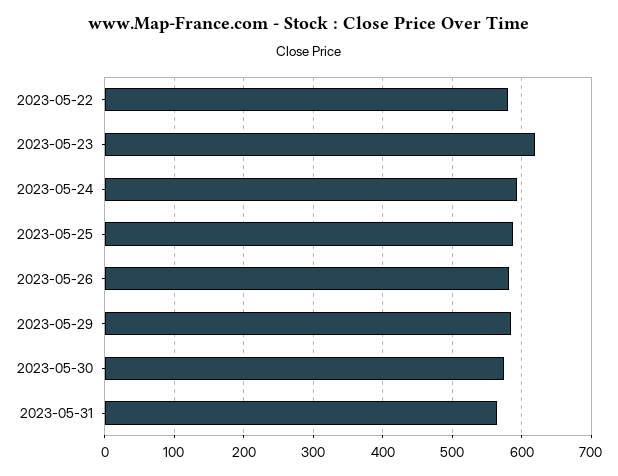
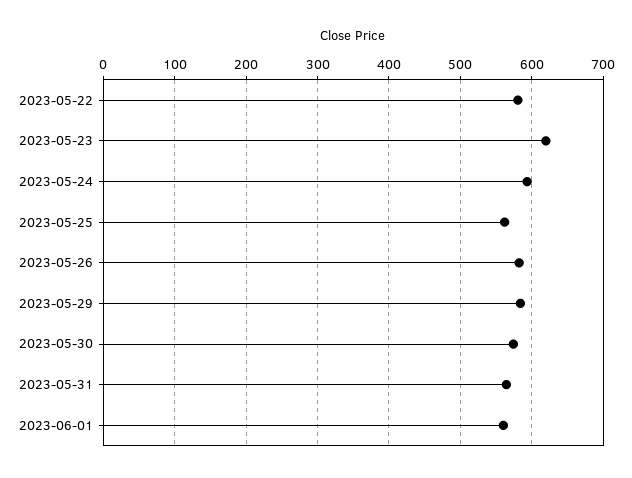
2023-05-25: 590 -> 560
2023-06-01: none -> 560

